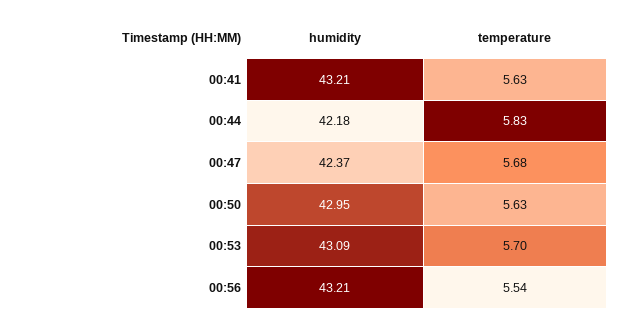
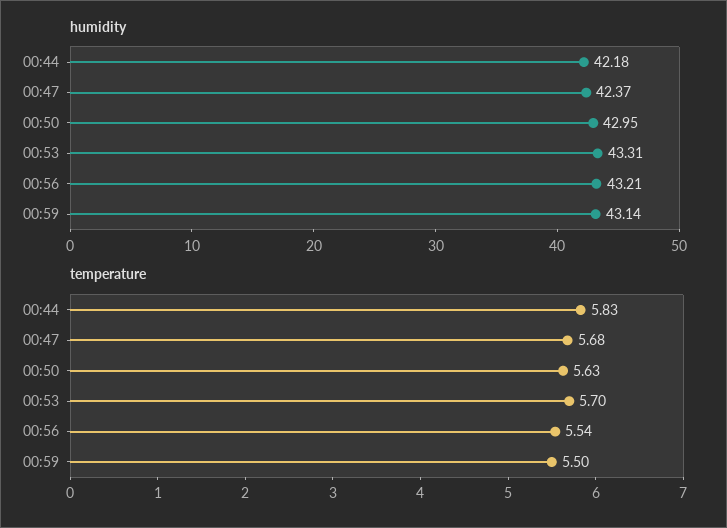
humidity, 00:41: 43.21 -> none
temperature, 00:41: 5.63 -> none
humidity, 00:53: 43.09 -> 43.31
humidity, 00:59: none -> 43.14
temperature, 00:59: none -> 5.5

